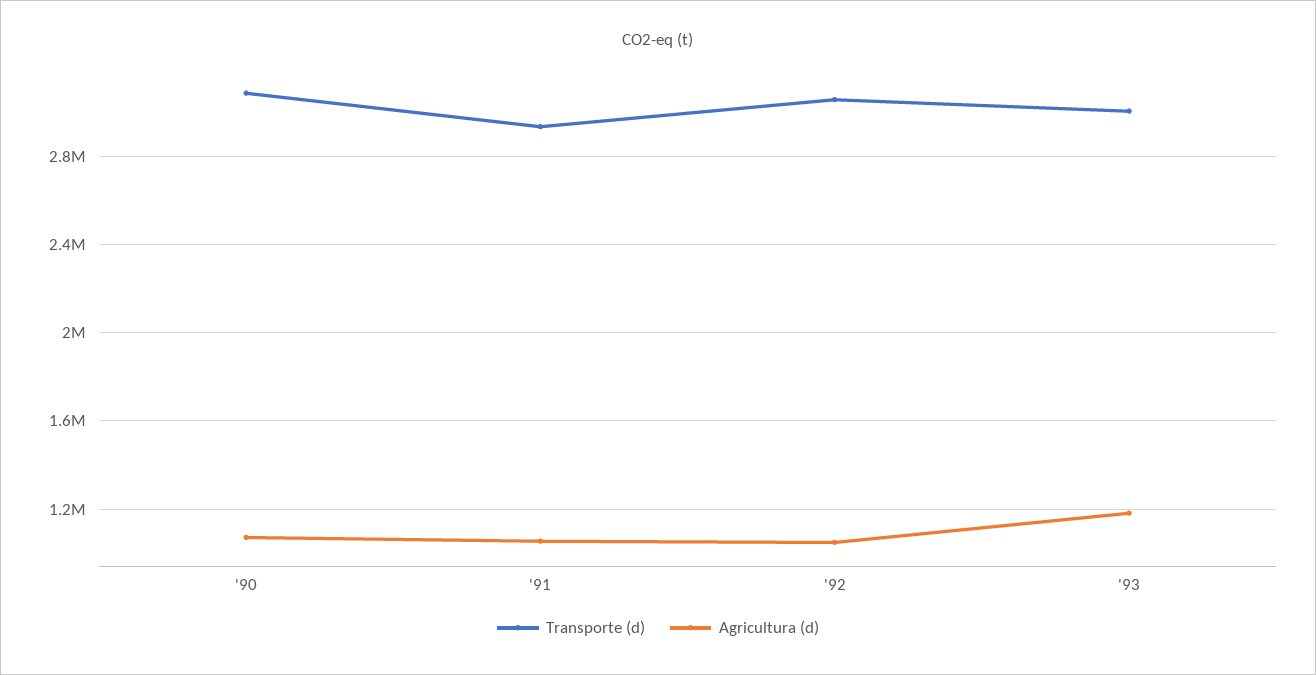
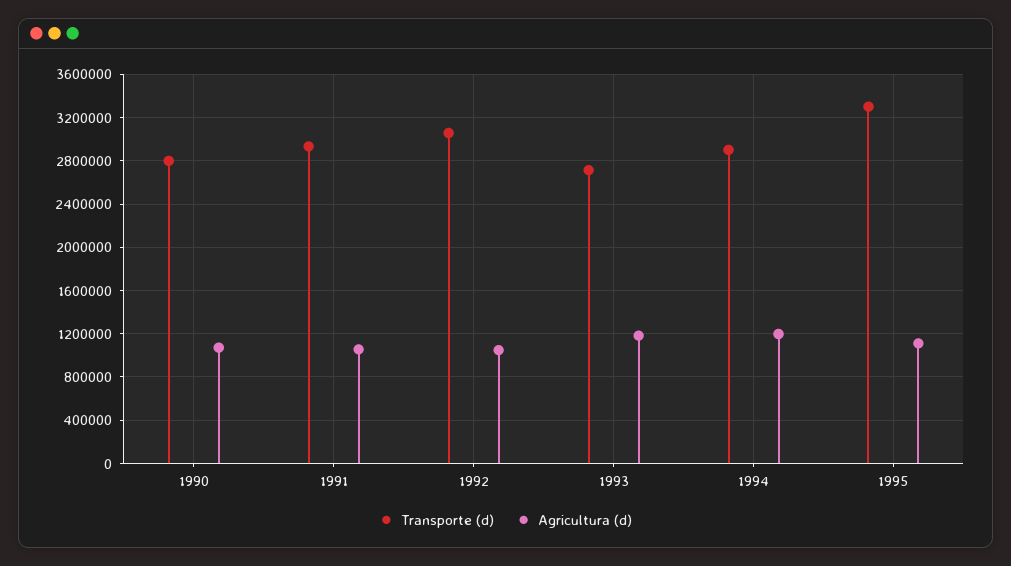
Transporte (d), '90: 3100000 -> 2800000
Transporte (d), '93: 3000000 -> 2700000
Transporte (d), 1994: none -> 2900000
Agricultura (d), 1994: none -> 1200000
Transporte (d), 1995: none -> 3300000
Agricultura (d), 1995: none -> 1100000

